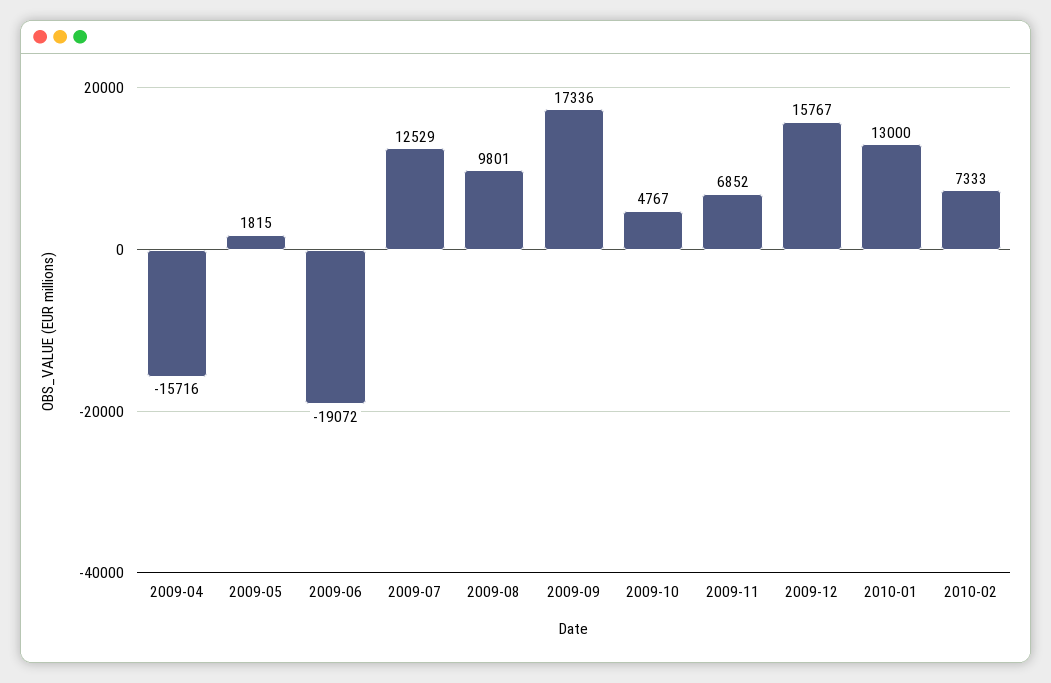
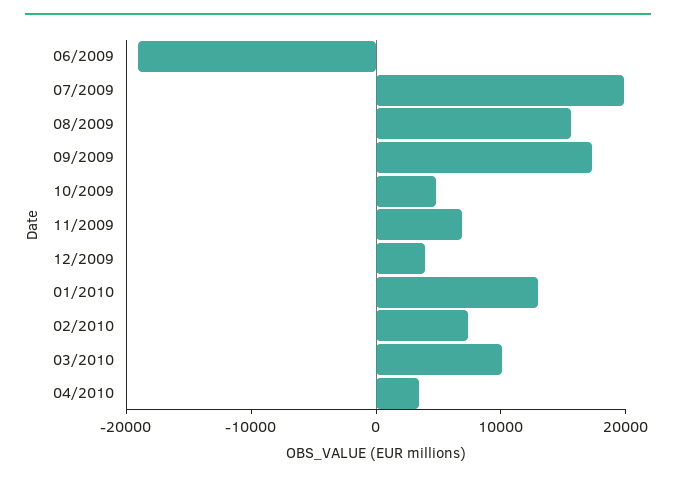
2009-04: -15716 -> none
2009-05: 1815 -> none
2009-07: 12529 -> 20000
2009-08: 9801 -> 16000
2009-12: 15767 -> 4000
03/2010: none -> 10000
04/2010: none -> 4000

